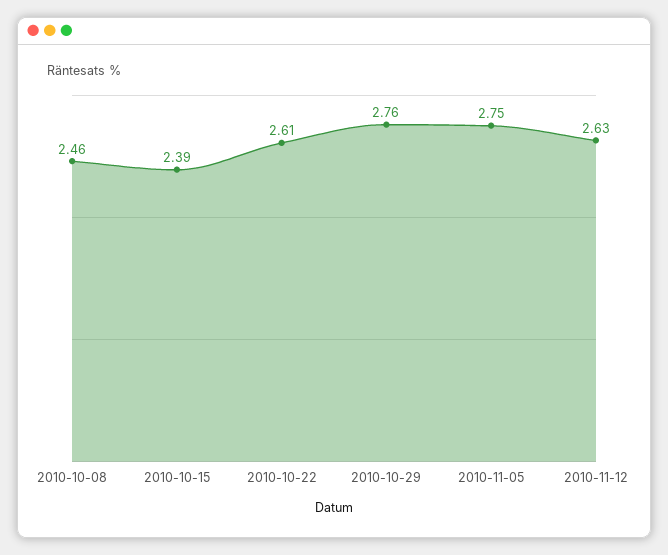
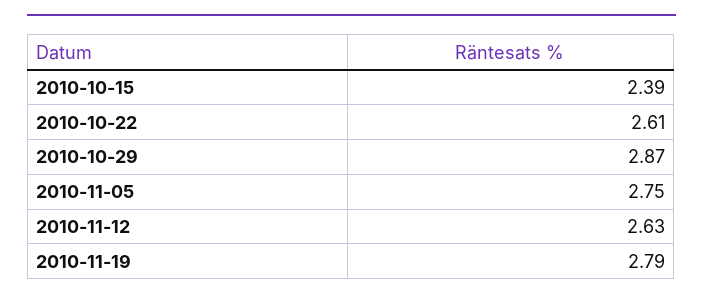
2010-10-08: 2.46 -> none
2010-10-29: 2.76 -> 2.87
2010-11-19: none -> 2.79

